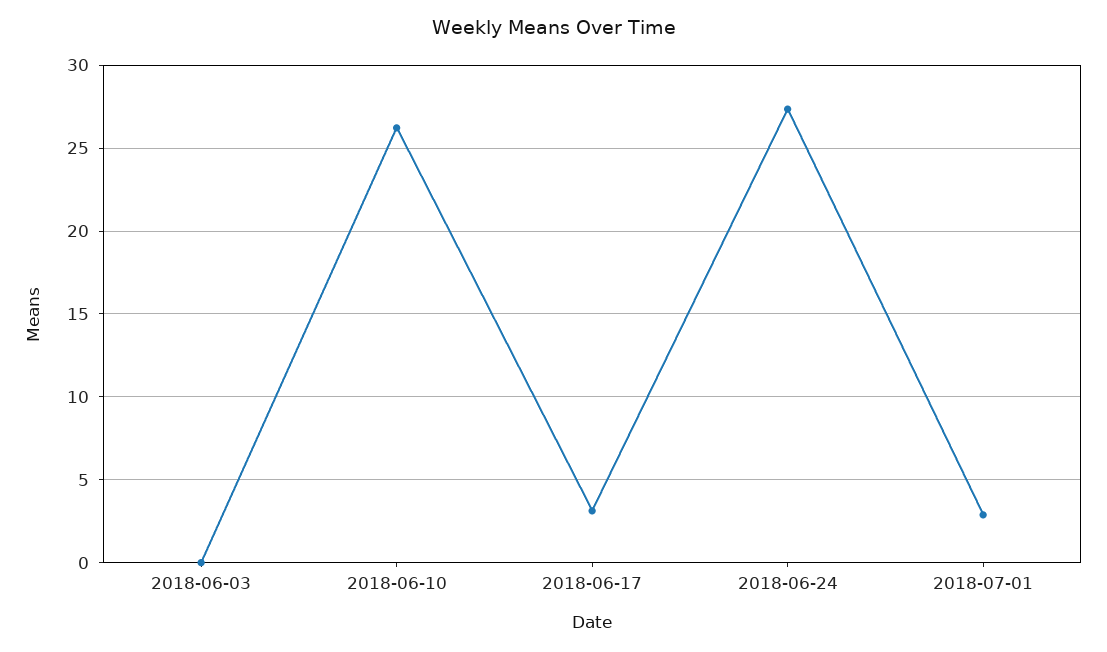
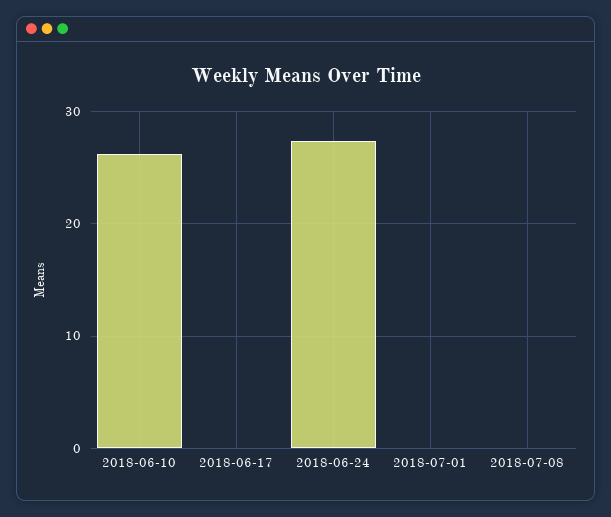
2018-06-03: 0 -> none
2018-06-17: 3 -> 0
2018-07-01: 3 -> 0
2018-07-08: none -> 0

